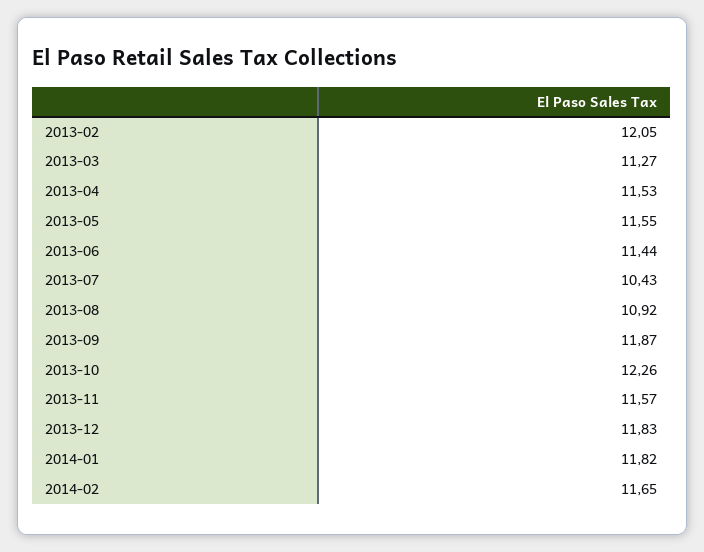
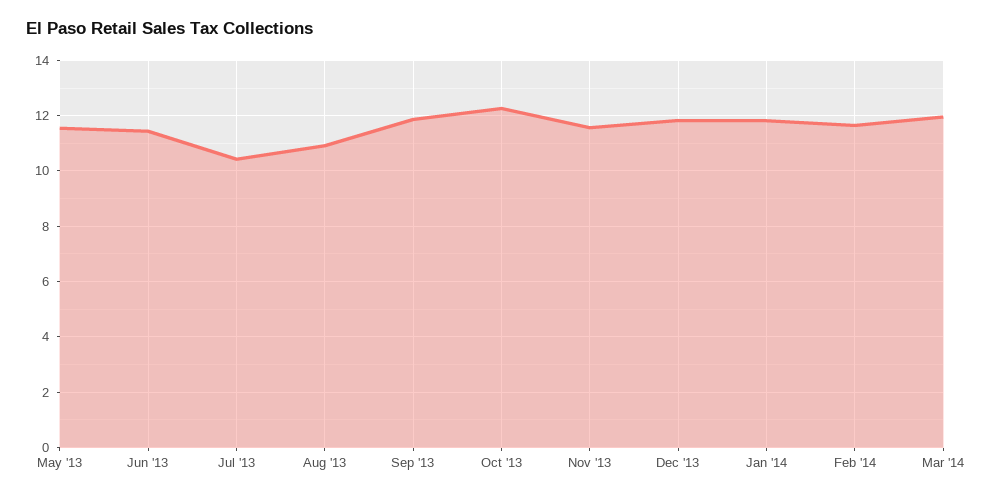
2013-02: 12.05 -> none
2013-03: 11.27 -> none
2013-04: 11.53 -> none
Mar '14: none -> 12

